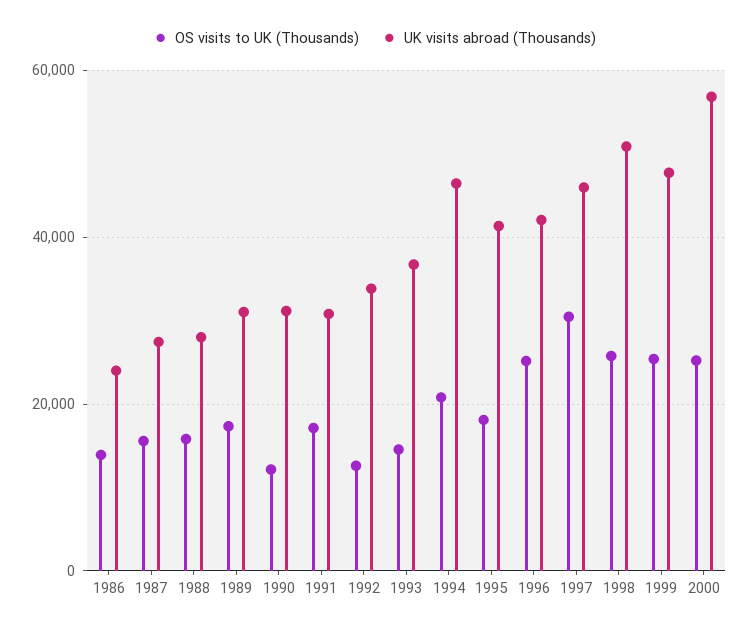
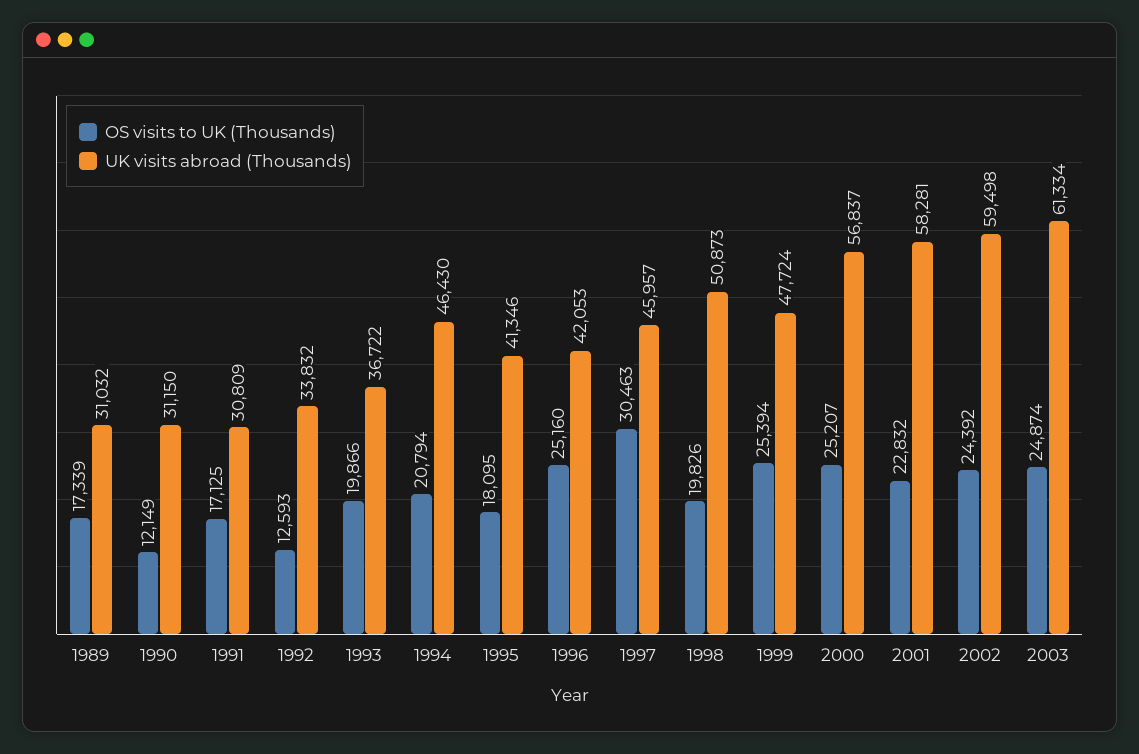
OS visits to UK (Thousands), 1986: 14000 -> none
UK visits abroad (Thousands), 1986: 24000 -> none
OS visits to UK (Thousands), 1987: 16000 -> none
UK visits abroad (Thousands), 1987: 28000 -> none
OS visits to UK (Thousands), 1988: 16000 -> none
UK visits abroad (Thousands), 1988: 28000 -> none
OS visits to UK (Thousands), 1993: 14000 -> 19866
OS visits to UK (Thousands), 1998: 26000 -> 19826
OS visits to UK (Thousands), 2001: none -> 22832
UK visits abroad (Thousands), 2001: none -> 58281
OS visits to UK (Thousands), 2002: none -> 24392
UK visits abroad (Thousands), 2002: none -> 59498
OS visits to UK (Thousands), 2003: none -> 24874
UK visits abroad (Thousands), 2003: none -> 61334

